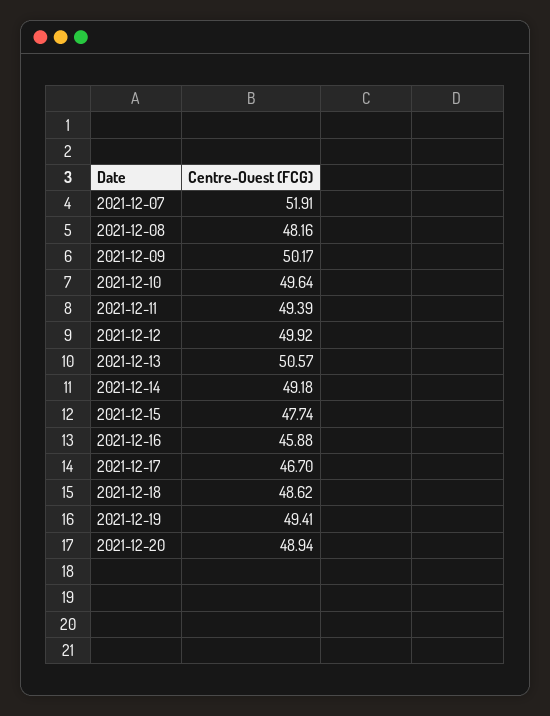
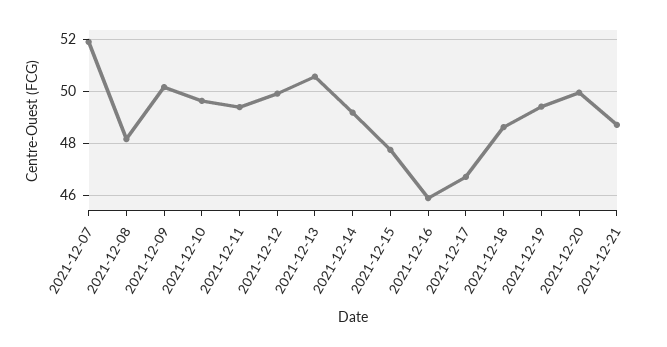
2021-12-20: 48.94 -> 50
2021-12-21: none -> 48.75

